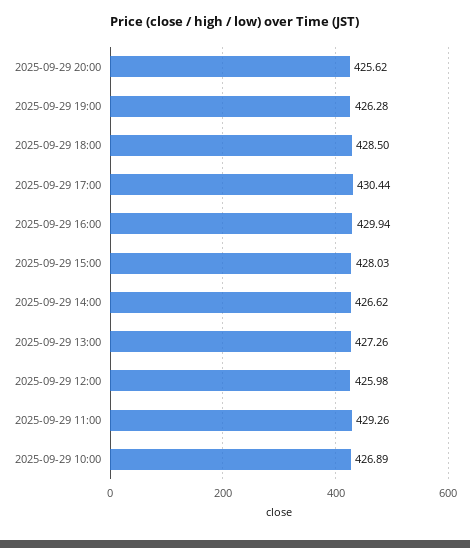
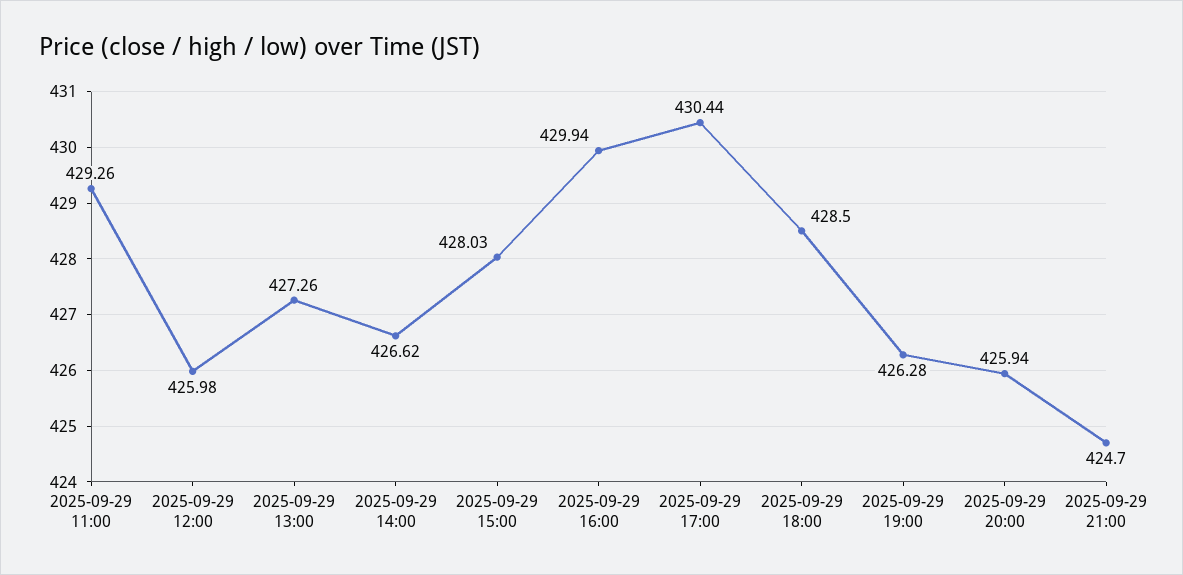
2025-09-29 20:00: 425.62 -> 425.94
2025-09-29 10:00: 426.89 -> none
2025-09-29 21:00: none -> 424.7

